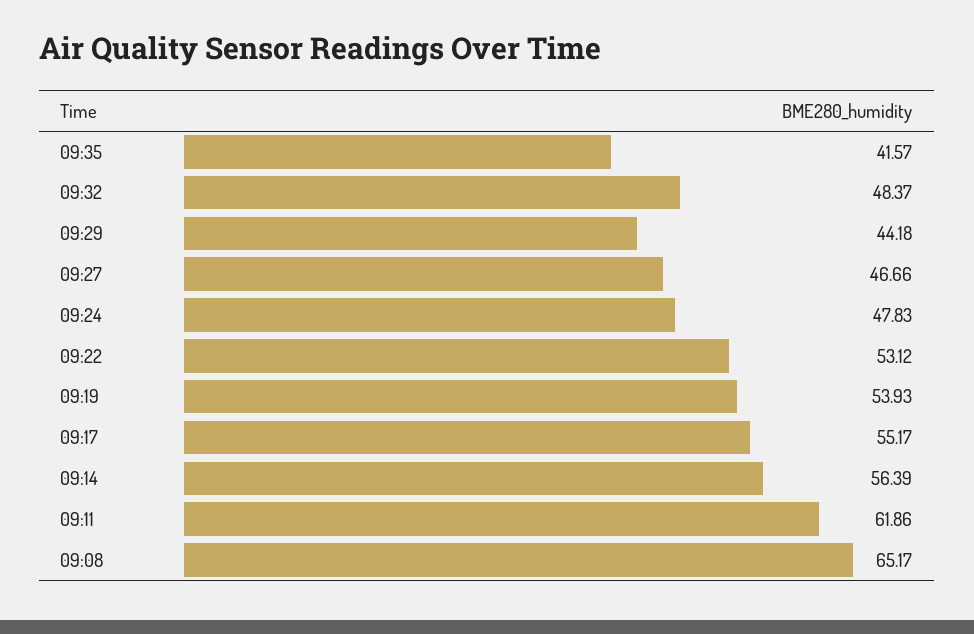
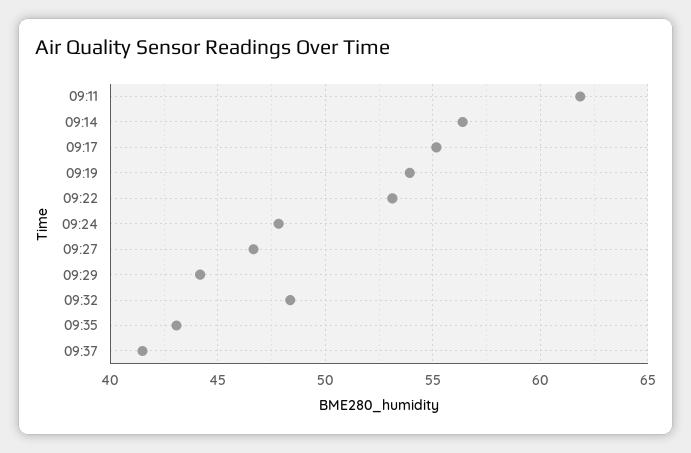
09:35: 41.57 -> 43
09:08: 65.17 -> none
09:37: none -> 41.5

